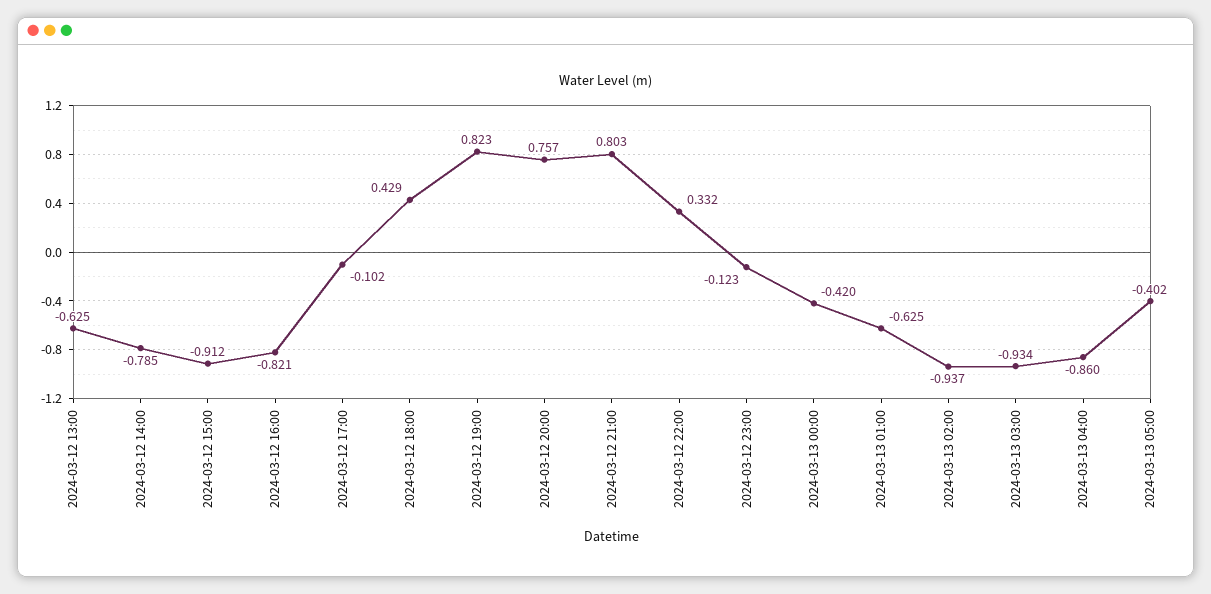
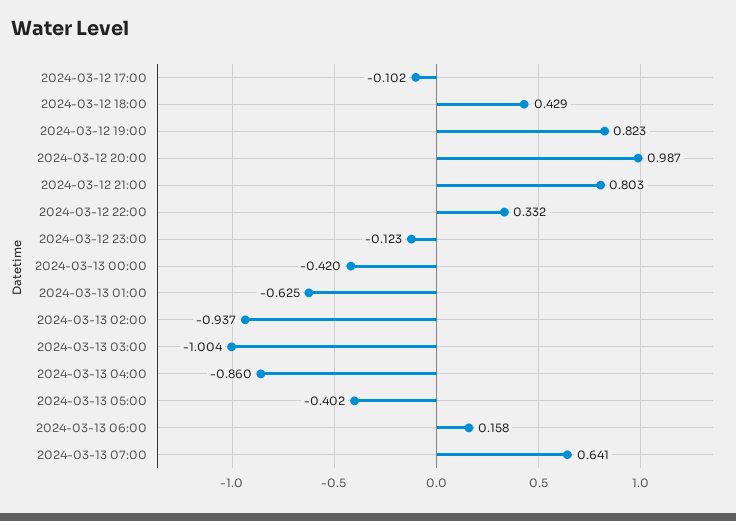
2024-03-12 13:00: -0.625 -> none
2024-03-12 14:00: -0.785 -> none
2024-03-12 15:00: -0.912 -> none
2024-03-12 16:00: -0.821 -> none
2024-03-12 20:00: 0.757 -> 0.987
2024-03-13 03:00: -0.934 -> -1.004
2024-03-13 06:00: none -> 0.158
2024-03-13 07:00: none -> 0.641

